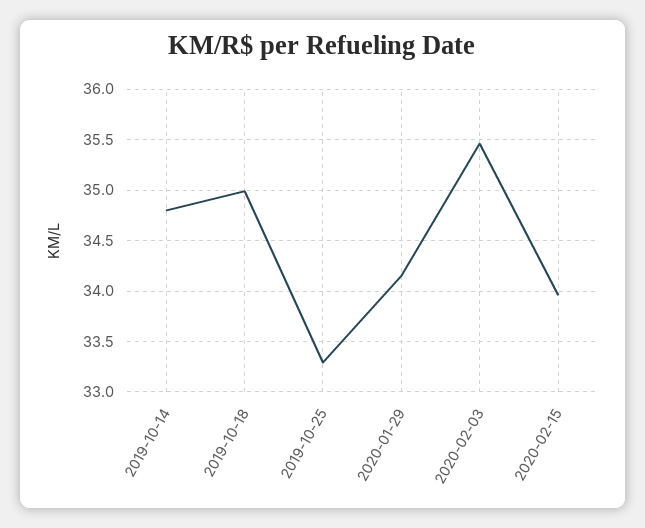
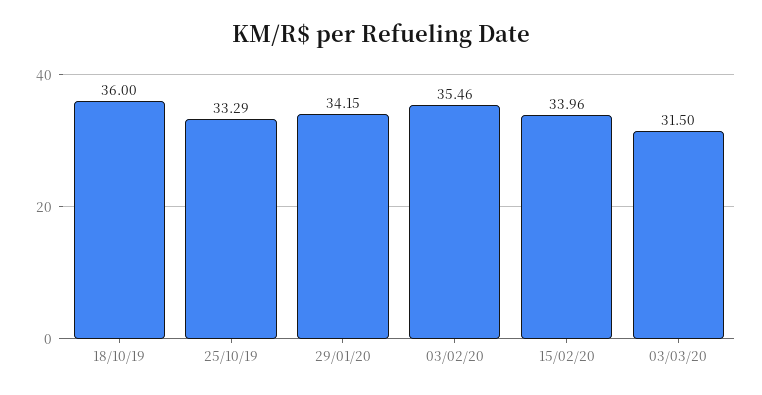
2019-10-14: 34.8 -> none
2019-10-18: 35 -> 36
03/03/20: none -> 31.5

